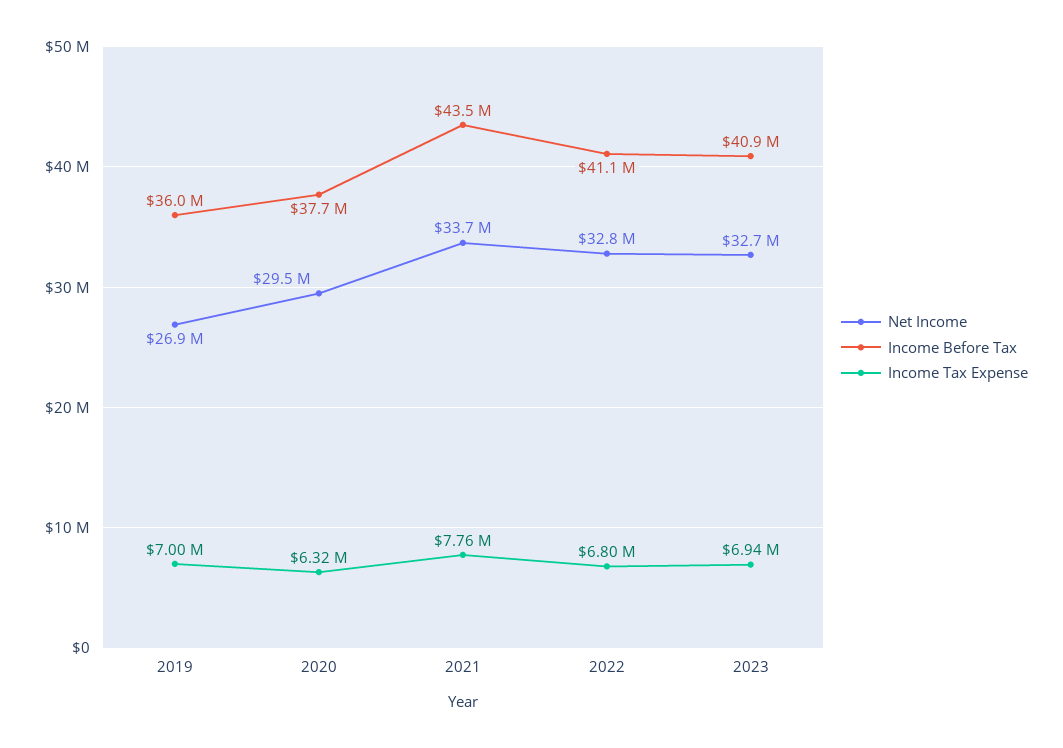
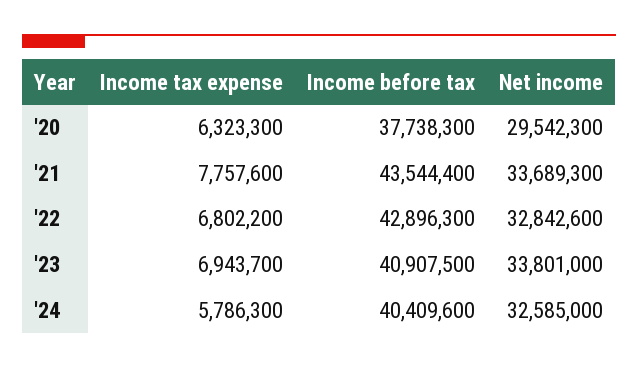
Net Income, 2019: 26900000 -> none
Income Before Tax, 2019: 36000000 -> none
Income Tax Expense, 2019: 7000000 -> none
Income Before Tax, 2022: 41100000 -> 42896300
Net Income, 2023: 32700000 -> 33801000
Income Tax Expense, '24: none -> 5786300
Income Before Tax, '24: none -> 40409600
Net Income, '24: none -> 32585000

